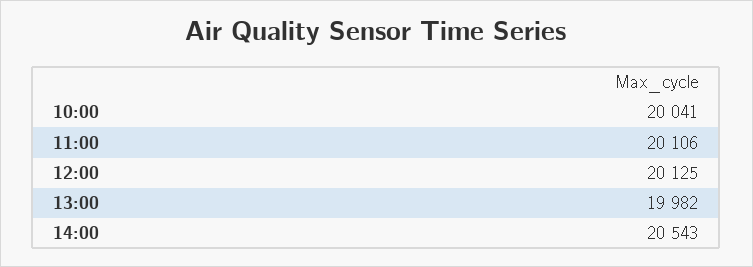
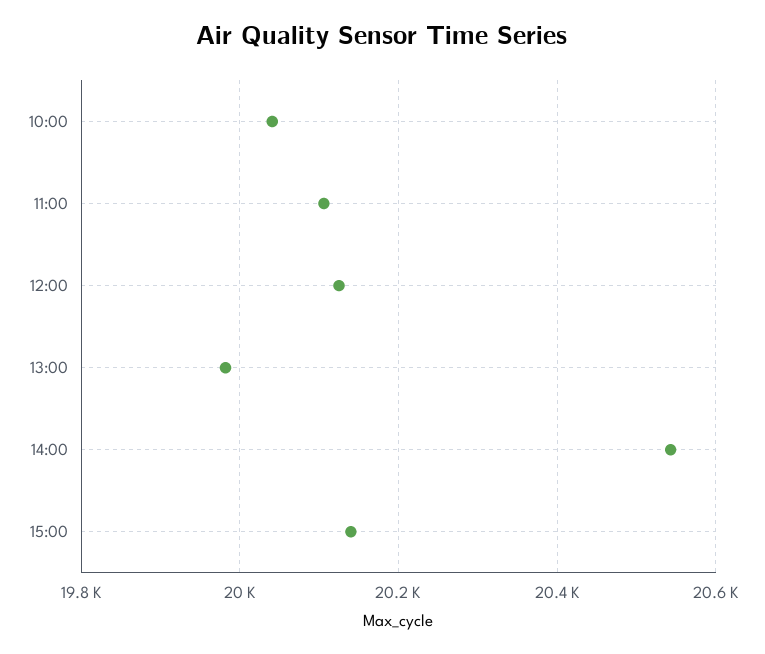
15:00: none -> 20140

